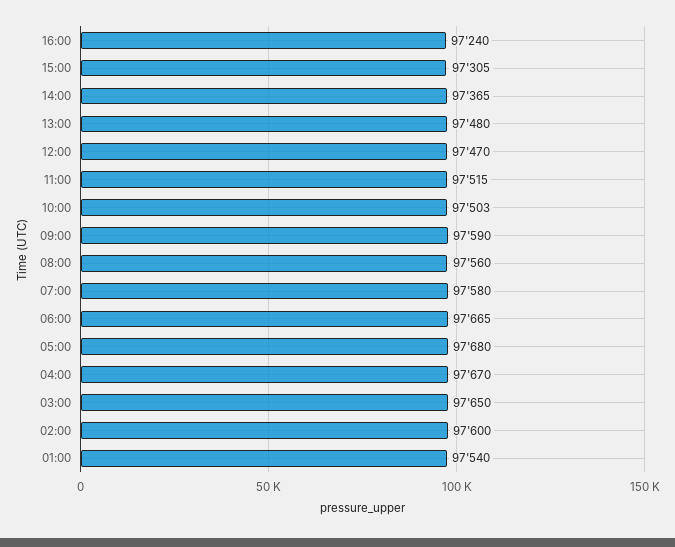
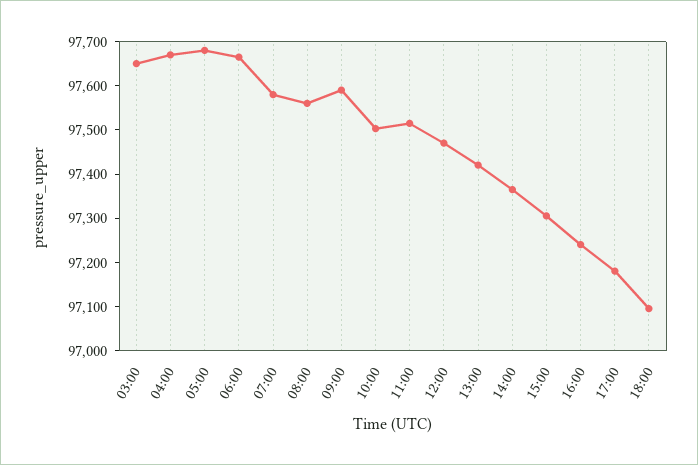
13:00: 97480 -> 97420
02:00: 97600 -> none
01:00: 97540 -> none
17:00: none -> 97180
18:00: none -> 97100

